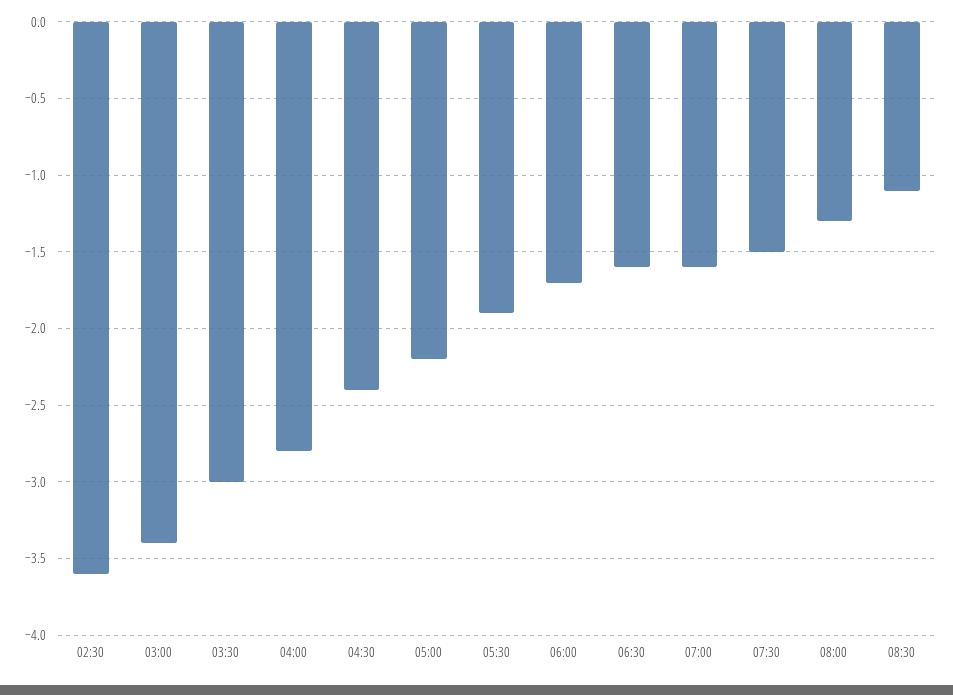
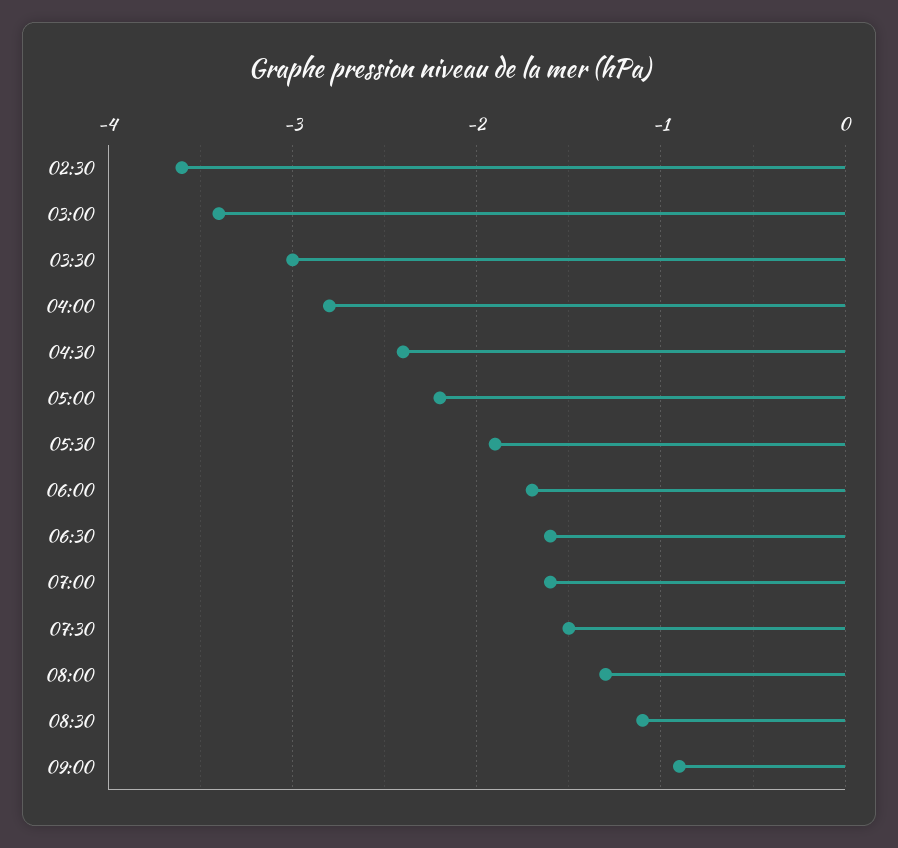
09:00: none -> -0.9

